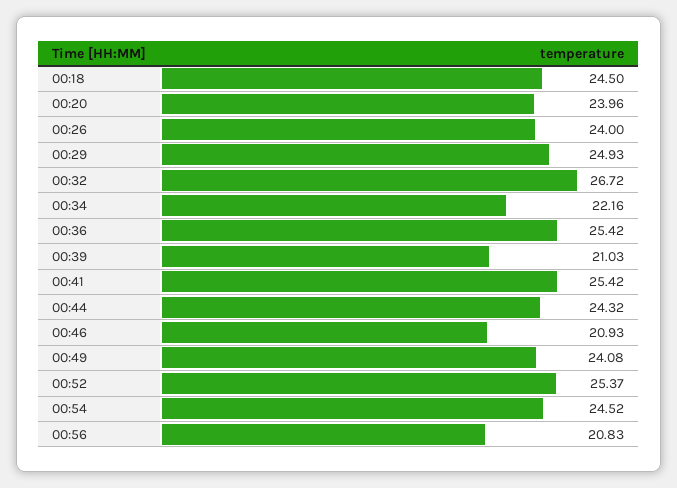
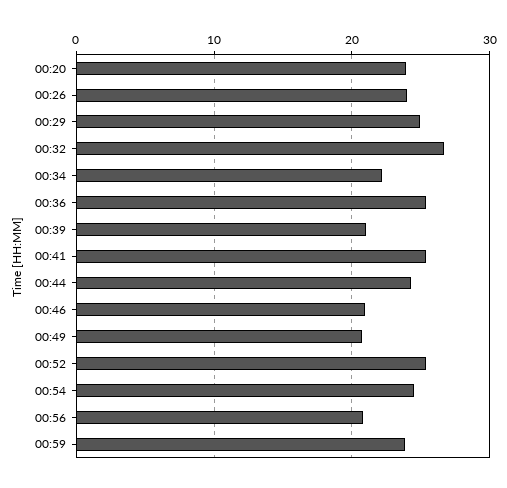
00:18: 24.5 -> none
00:49: 24.08 -> 21
00:59: none -> 24

